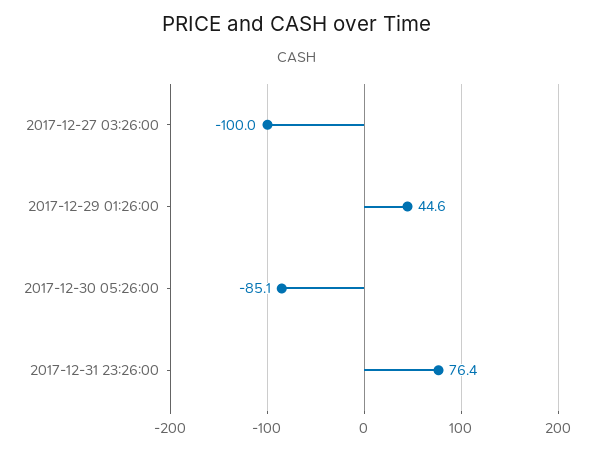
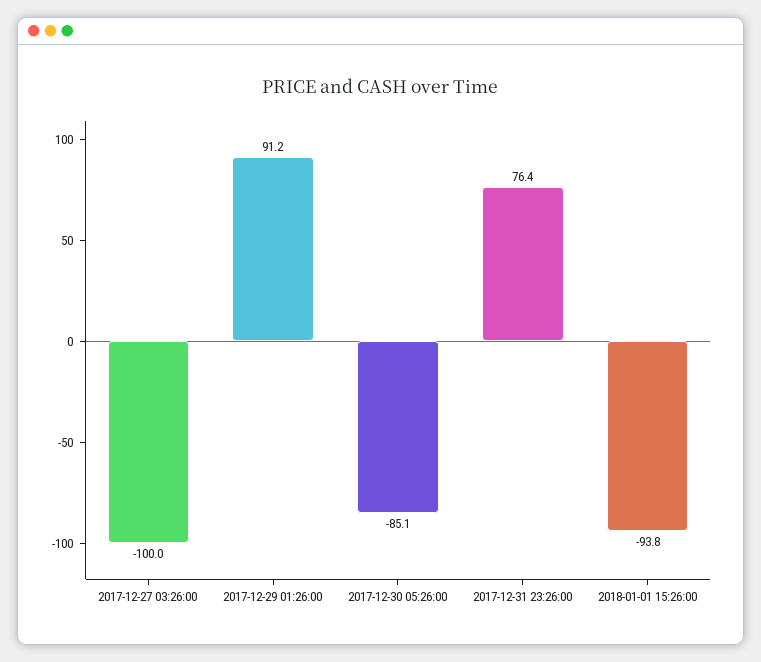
2017-12-29 01:26:00: 44.6 -> 91.2
2018-01-01 15:26:00: none -> -93.8

